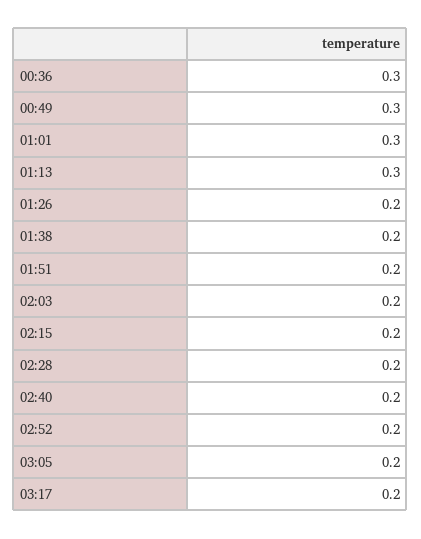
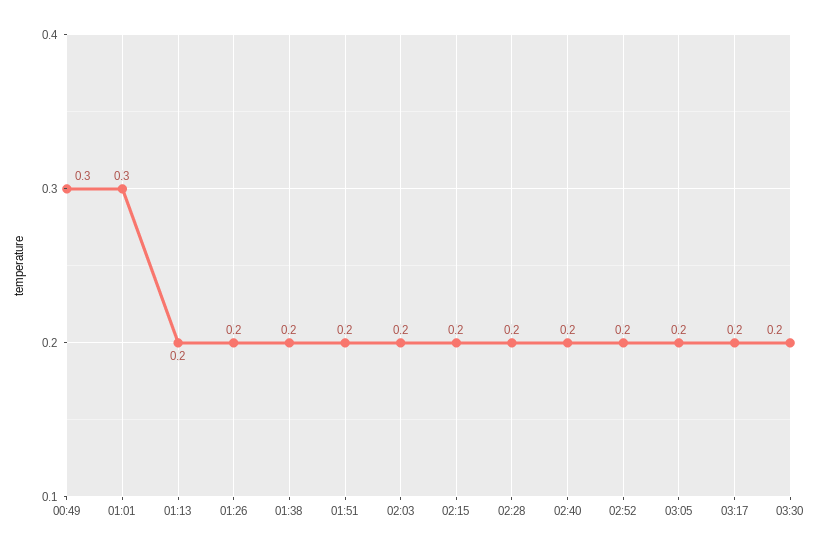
00:36: 0.3 -> none
01:13: 0.3 -> 0.2
03:30: none -> 0.2

